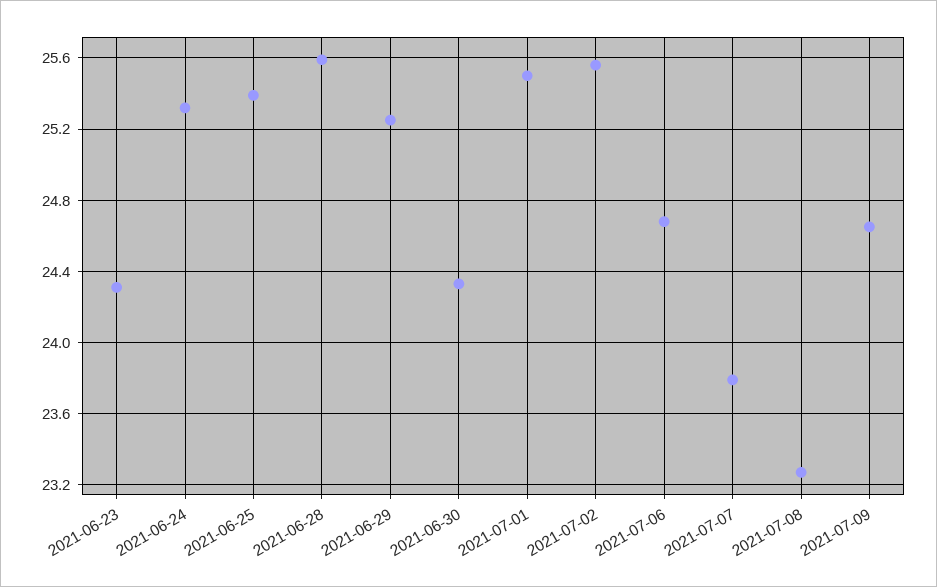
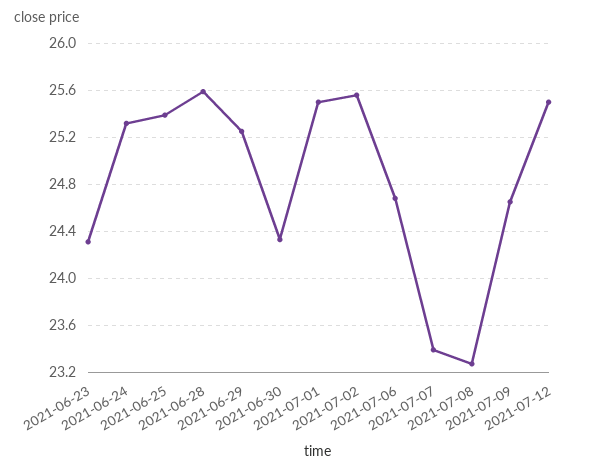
2021-07-07: 23.8 -> 23.4
2021-07-12: none -> 25.5

